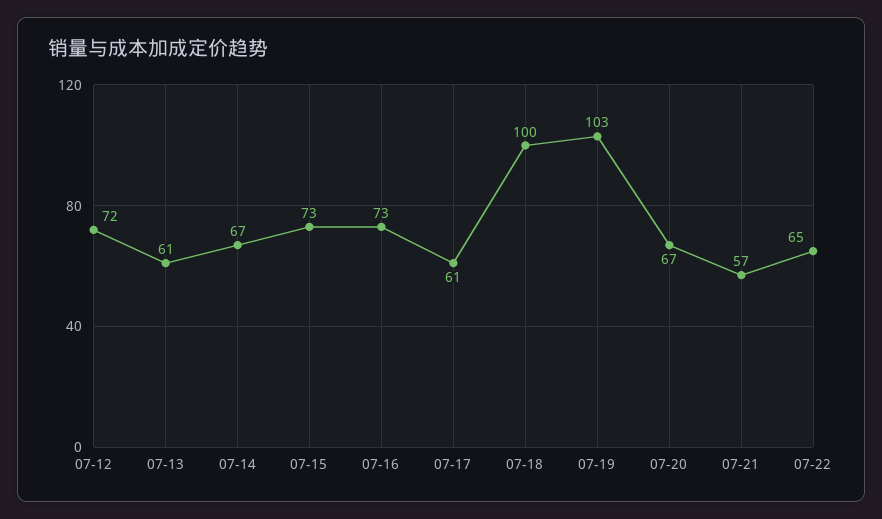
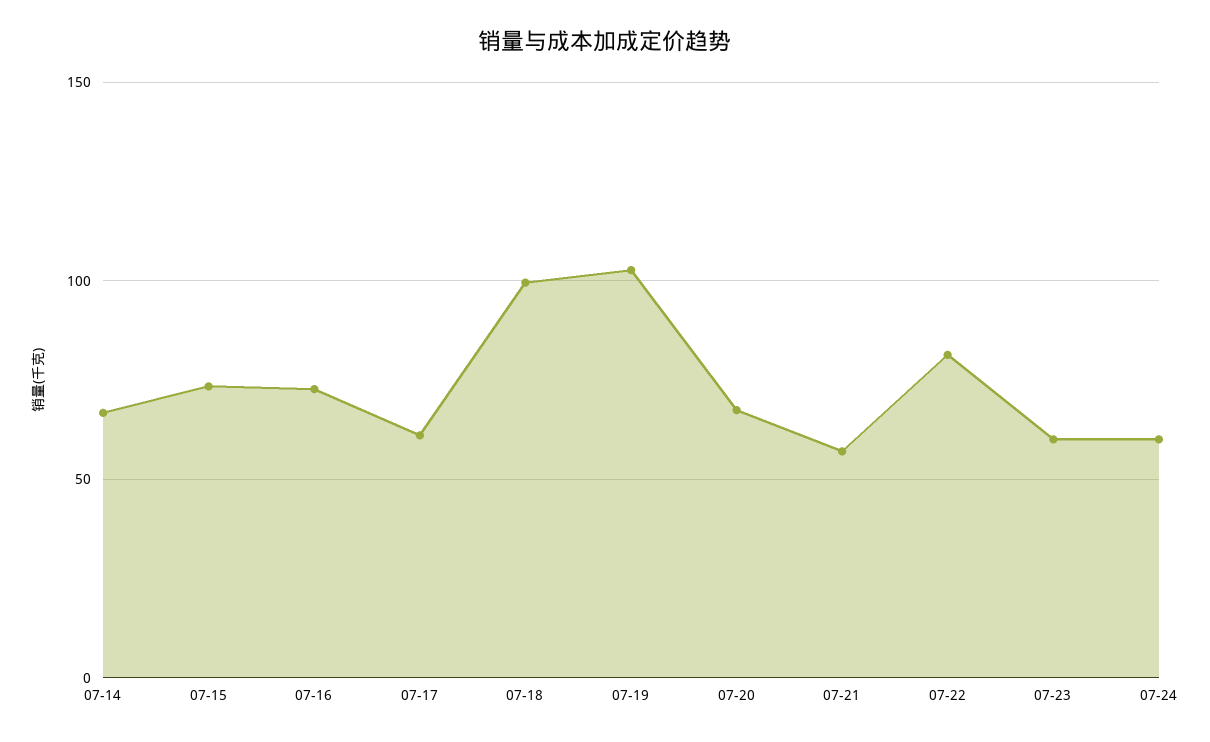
07-12: 72 -> none
07-13: 61 -> none
07-22: 65 -> 80
07-23: none -> 60
07-24: none -> 60

